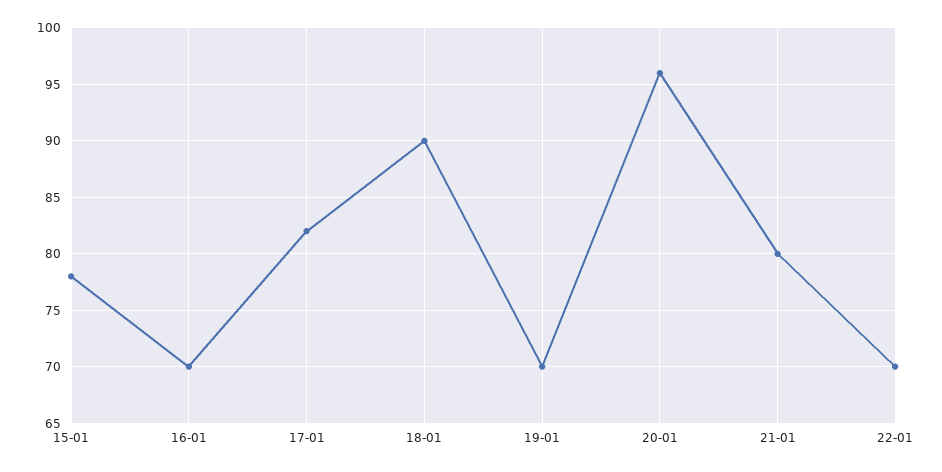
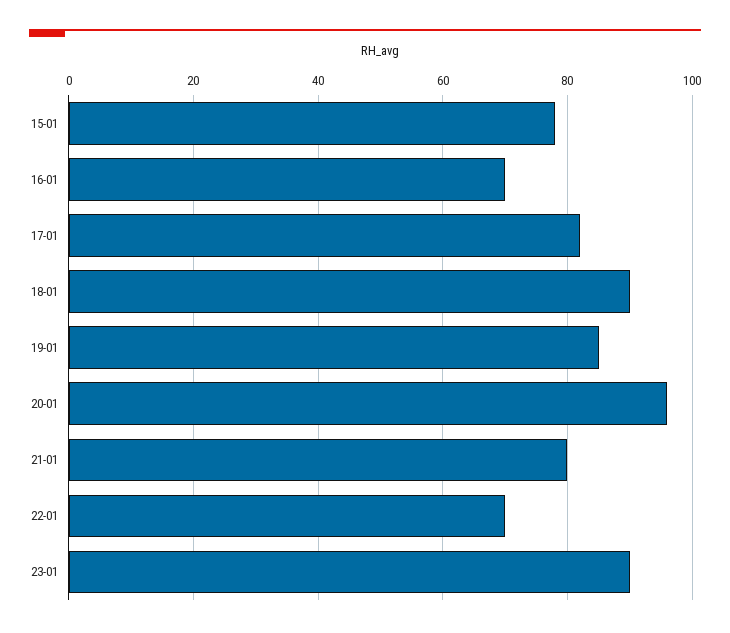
19-01: 70 -> 85
23-01: none -> 90

